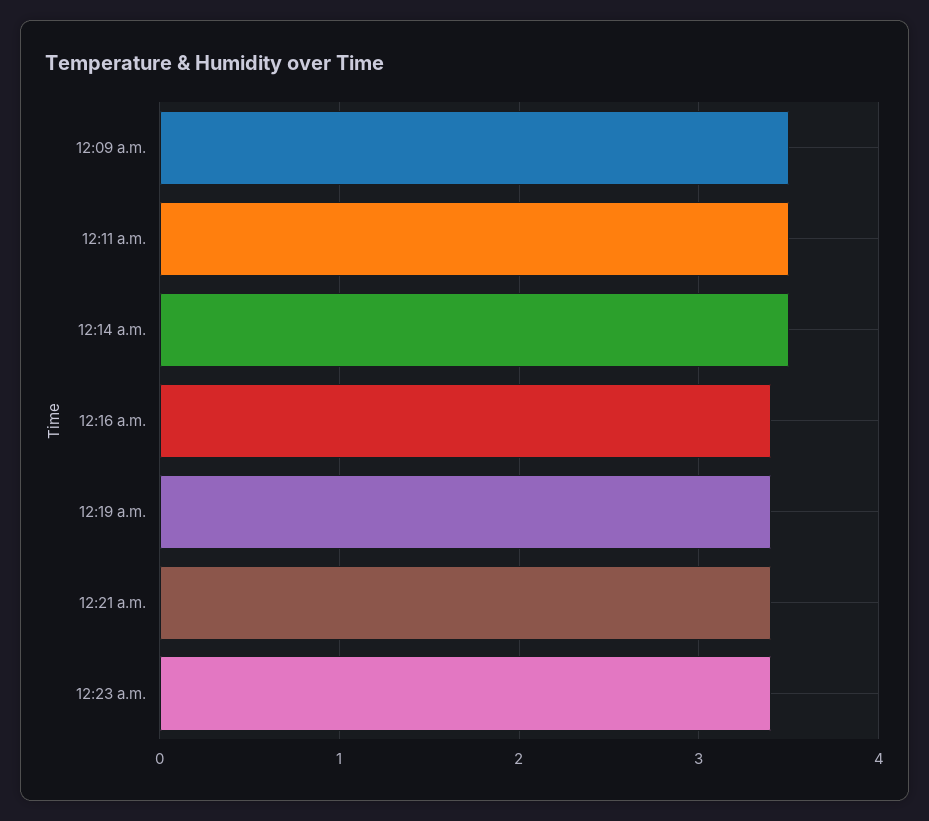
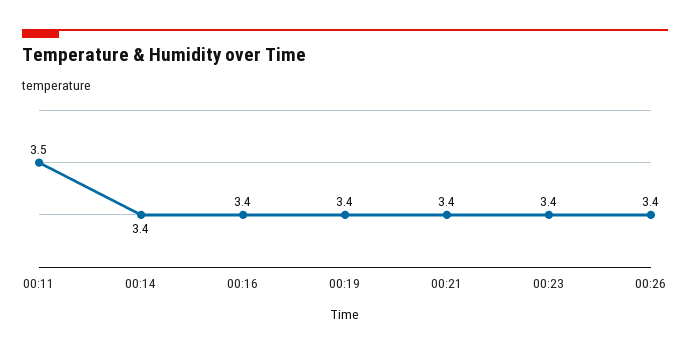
12:09 a.m.: 3.5 -> none
12:14 a.m.: 3.5 -> 3.4
00:26: none -> 3.4

